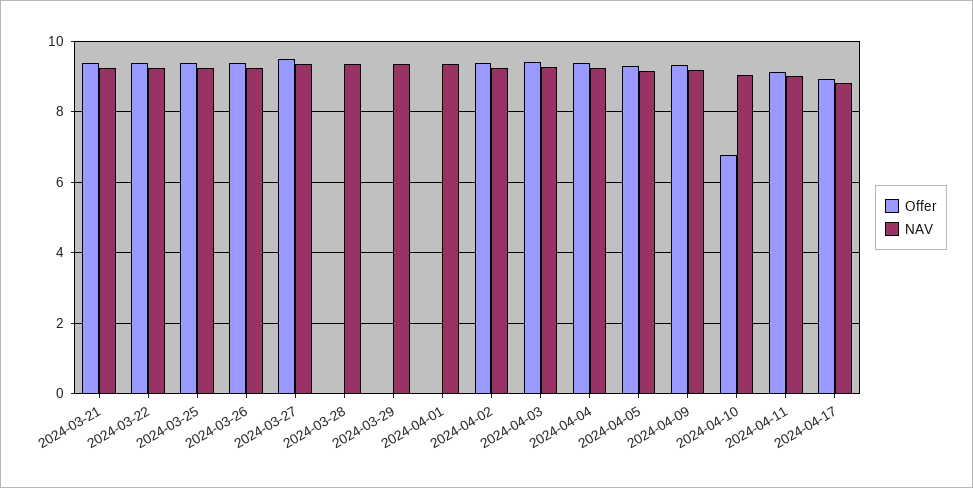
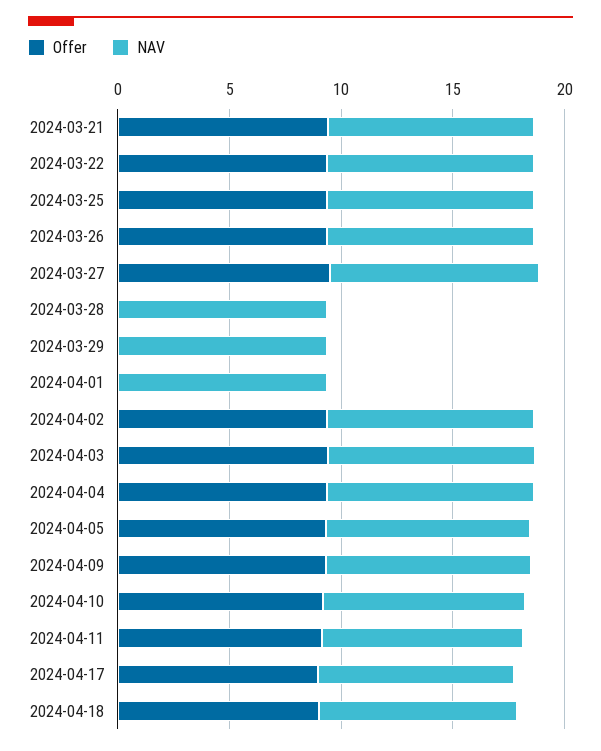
Offer, 2024-04-10: 6.8 -> 9
Offer, 2024-04-18: none -> 9
NAV, 2024-04-18: none -> 9

